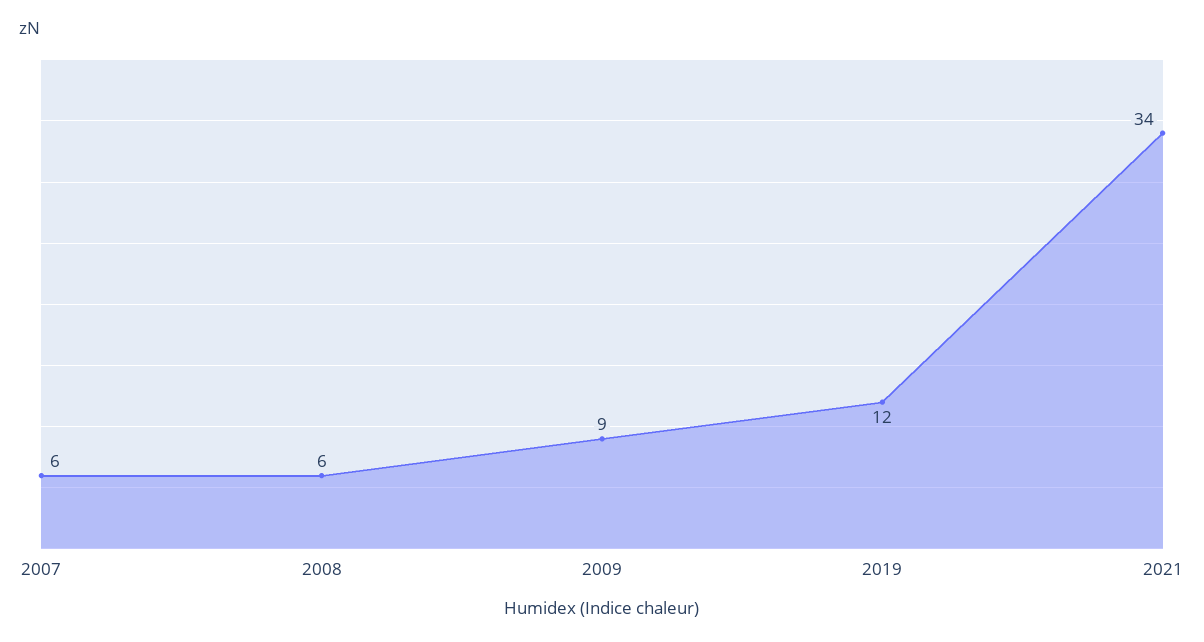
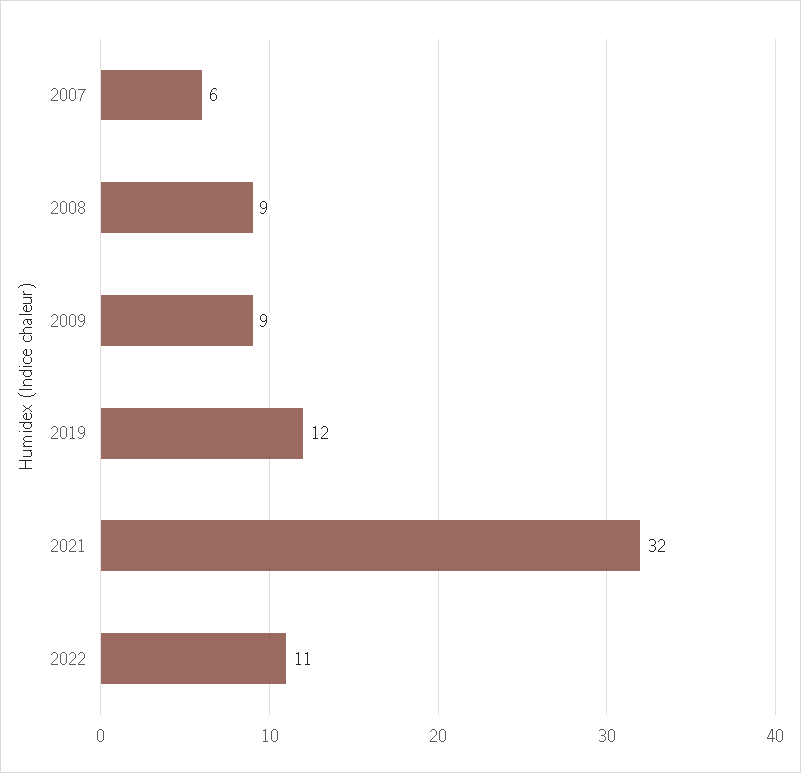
2008: 6 -> 9
2021: 34 -> 32
2022: none -> 11

